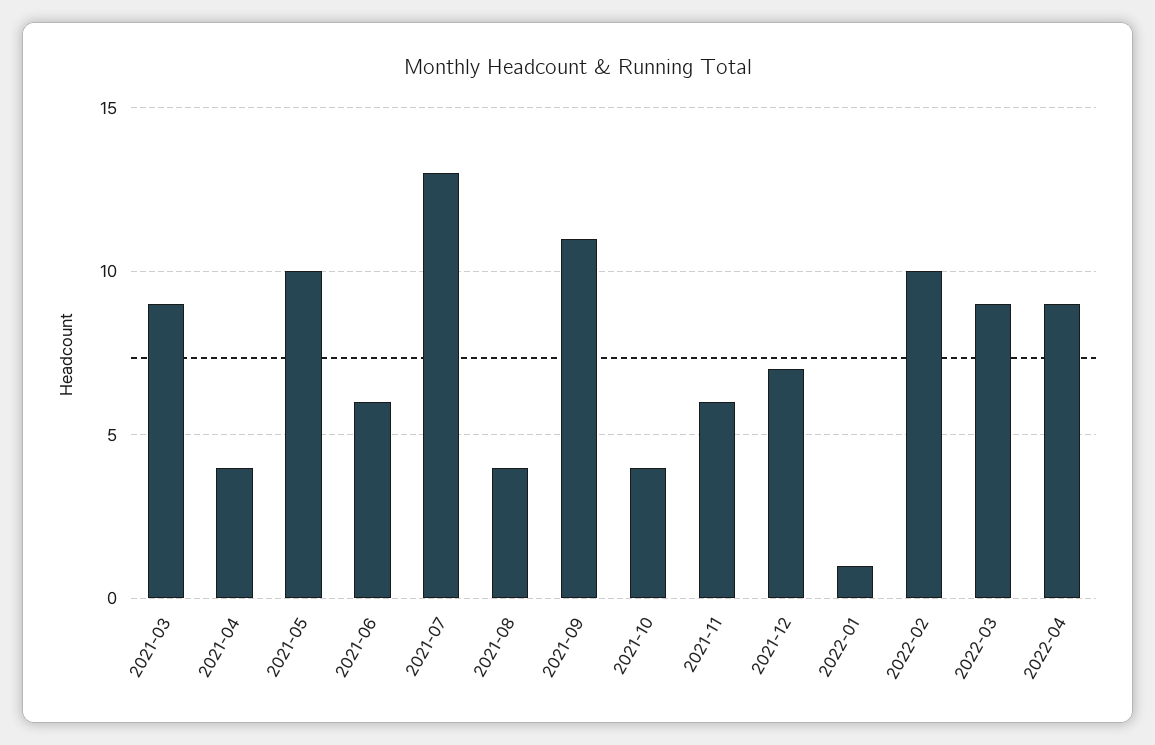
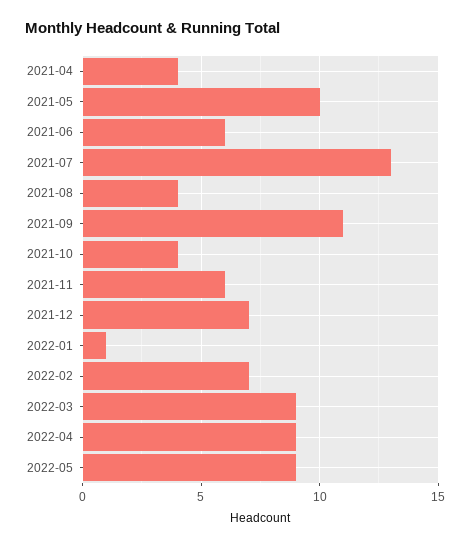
2021-03: 9 -> none
2022-02: 10 -> 7
2022-05: none -> 9

